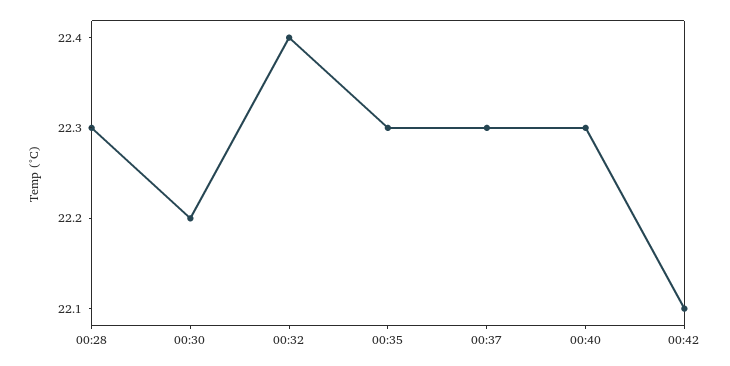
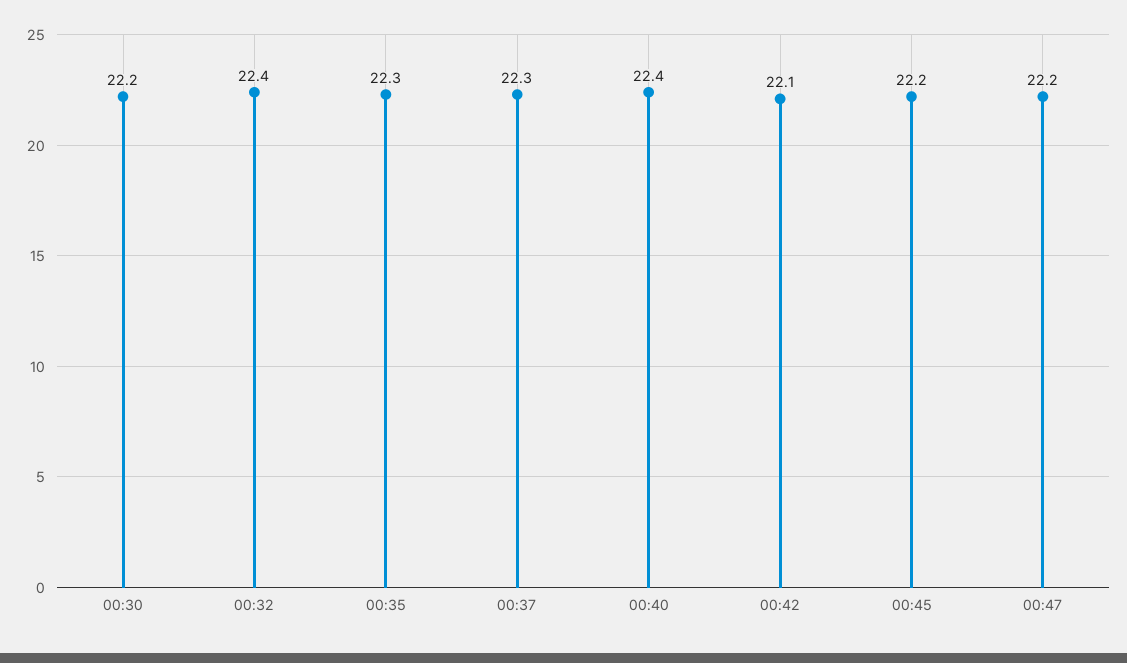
00:28: 22.3 -> none
00:40: 22.3 -> 22.4
00:45: none -> 22.2
00:47: none -> 22.2

